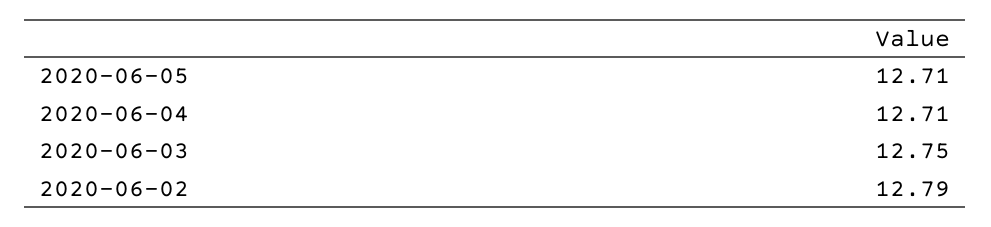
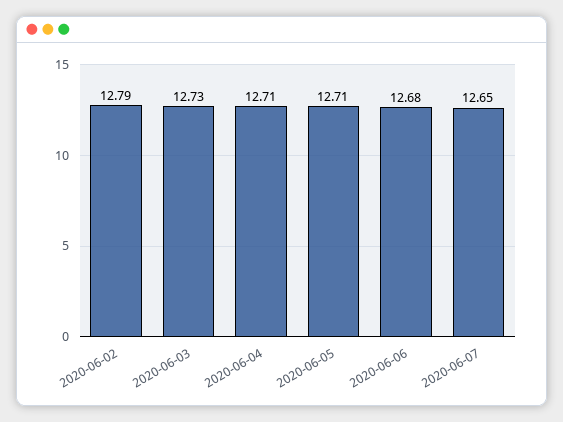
2020-06-03: 12.75 -> 12.73
2020-06-06: none -> 12.68
2020-06-07: none -> 12.65

